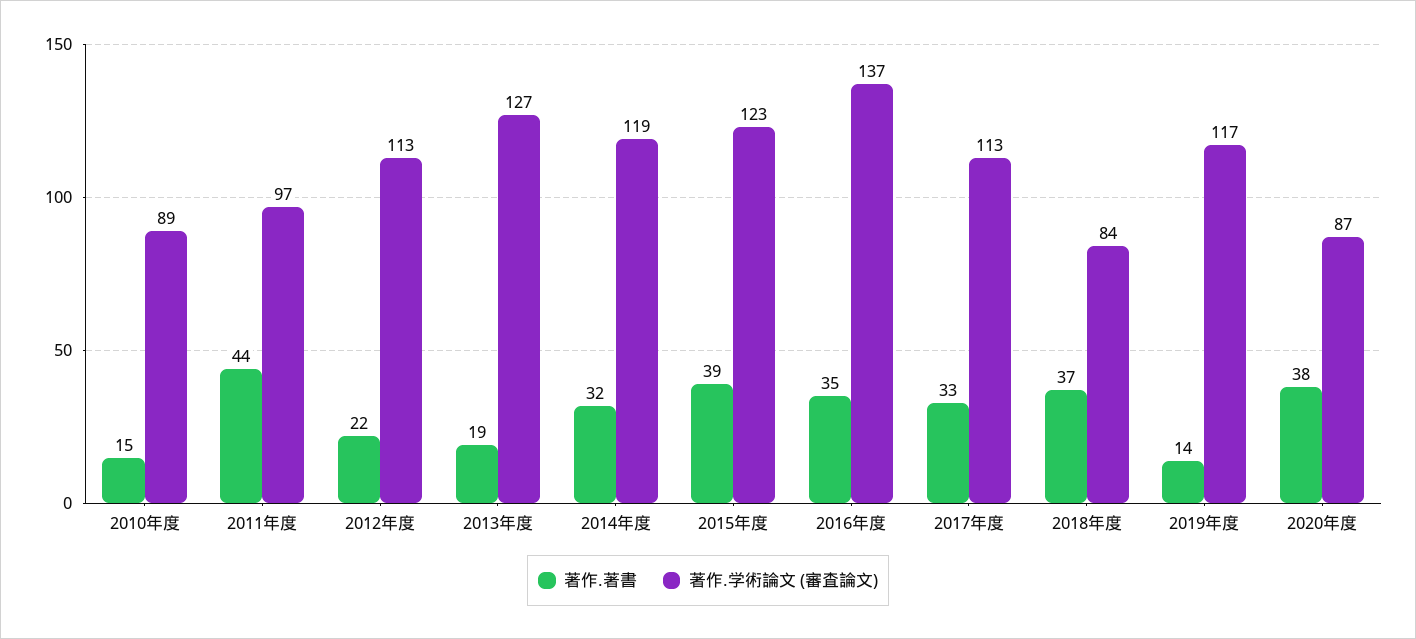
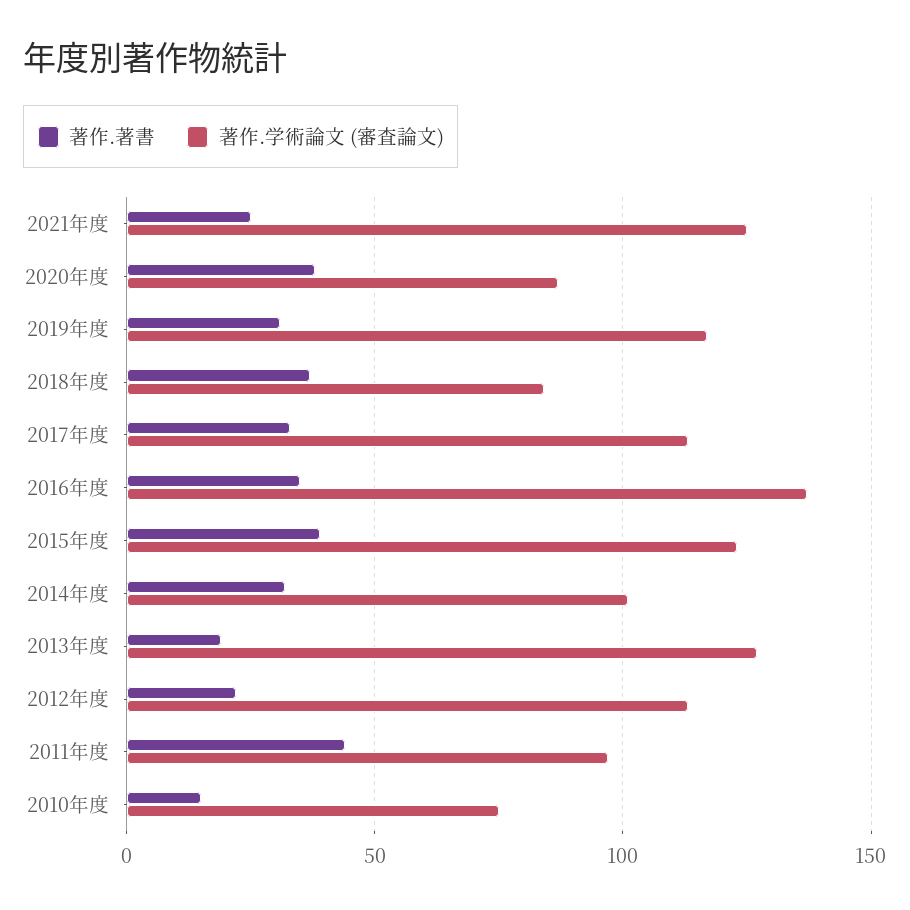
著作.学術論文 (審査論文), 2010年度: 89 -> 75
著作.学術論文 (審査論文), 2014年度: 119 -> 100
著作.著書, 2019年度: 14 -> 30
著作.著書, 2021年度: none -> 25
著作.学術論文 (審査論文), 2021年度: none -> 125

